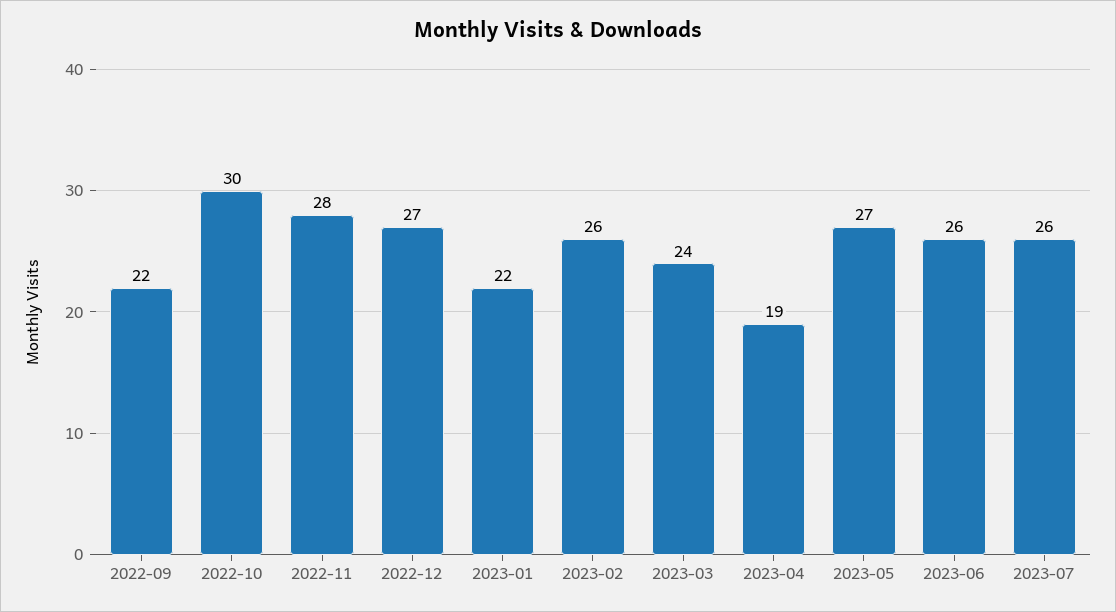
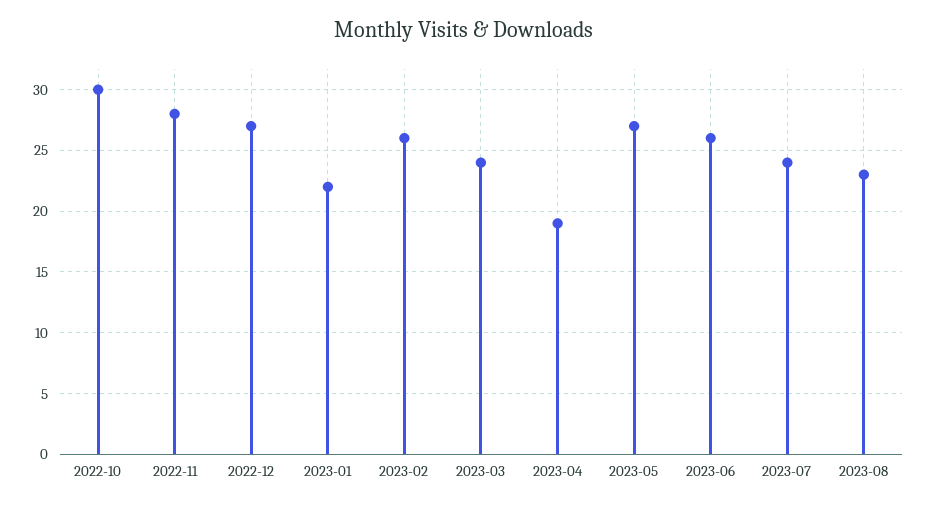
2022-09: 22 -> none
2023-07: 26 -> 24
2023-08: none -> 23

